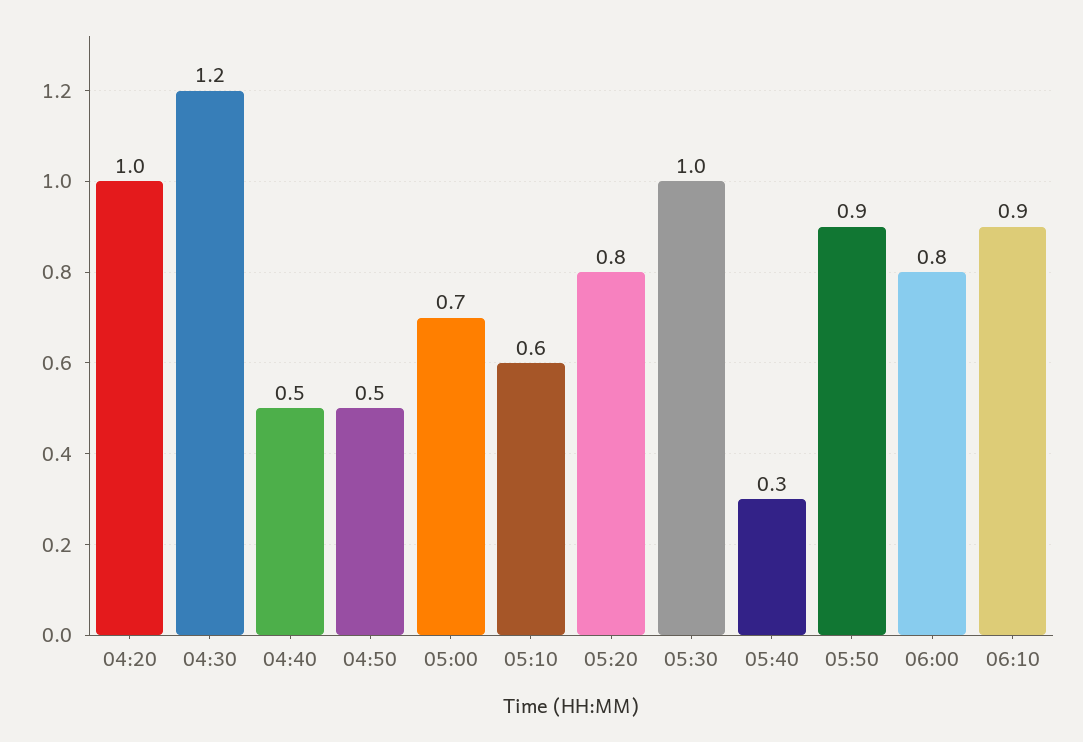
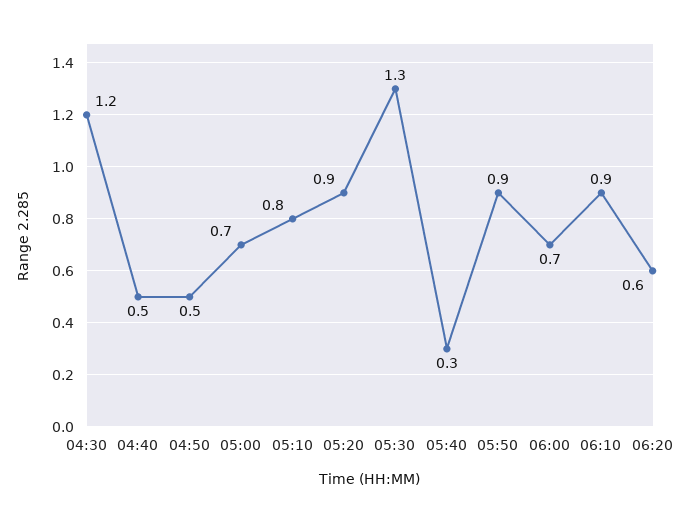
04:20: 1 -> none
05:10: 0.6 -> 0.8
05:20: 0.8 -> 0.9
05:30: 1 -> 1.3
06:00: 0.8 -> 0.7
06:20: none -> 0.6

